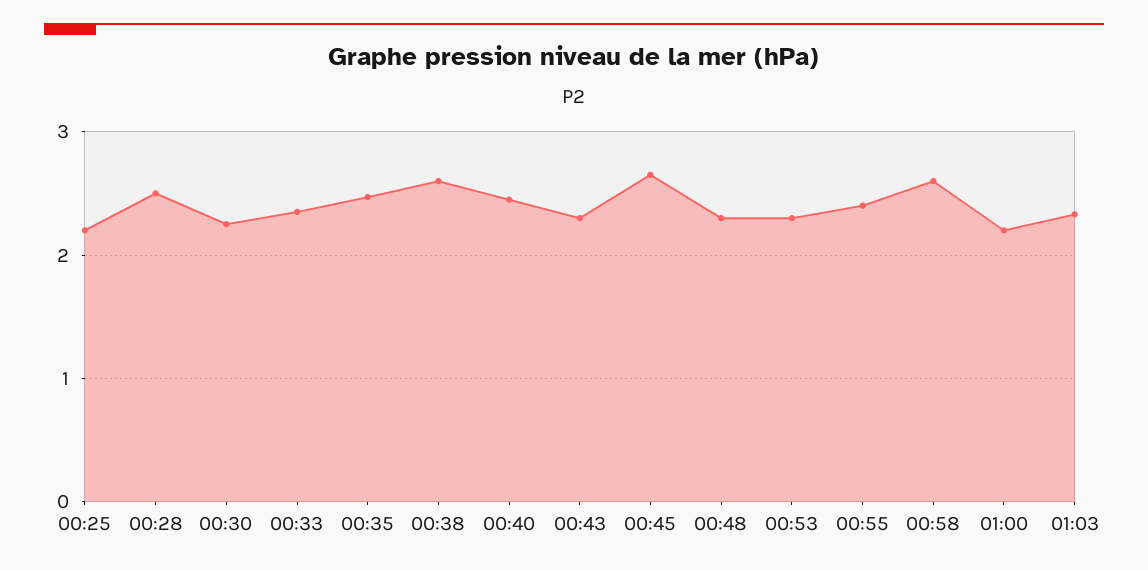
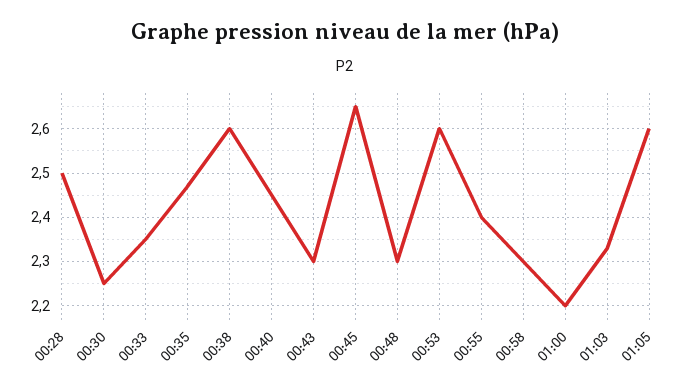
00:25: 2.2 -> none
00:53: 2.3 -> 2.6
00:58: 2.6 -> 2.3
01:05: none -> 2.6

